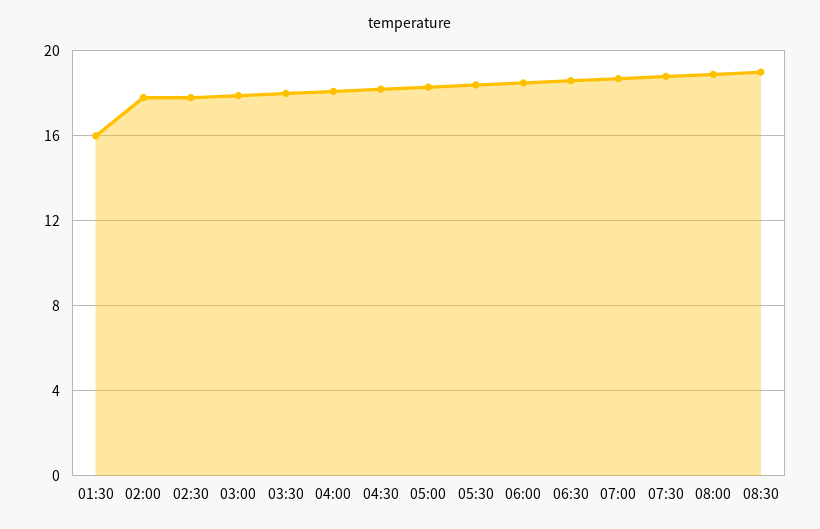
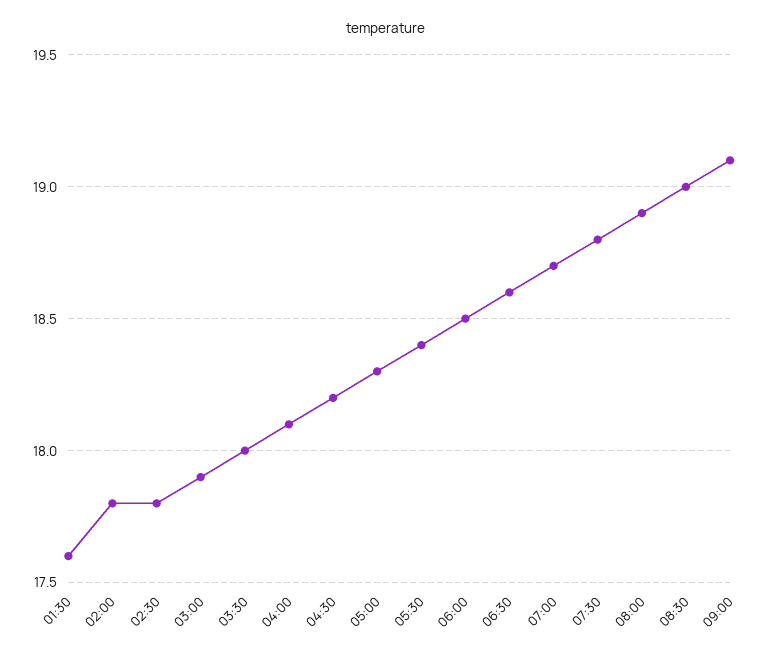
01:30: 16 -> 17.6
09:00: none -> 19.1

